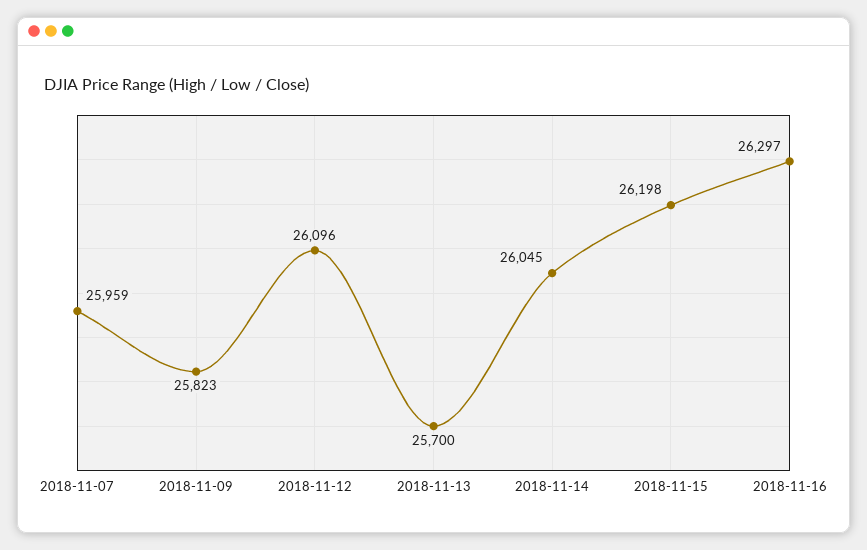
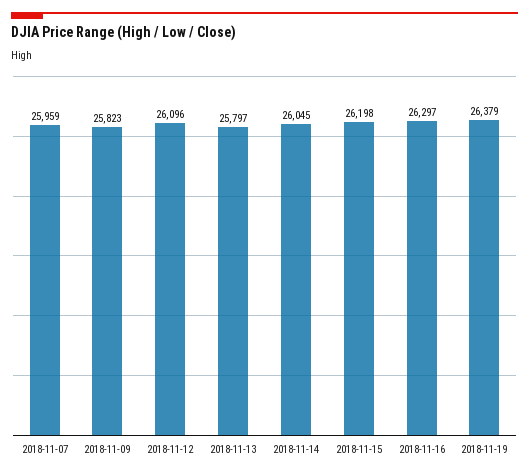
2018-11-13: 25700 -> 25797
2018-11-19: none -> 26379

